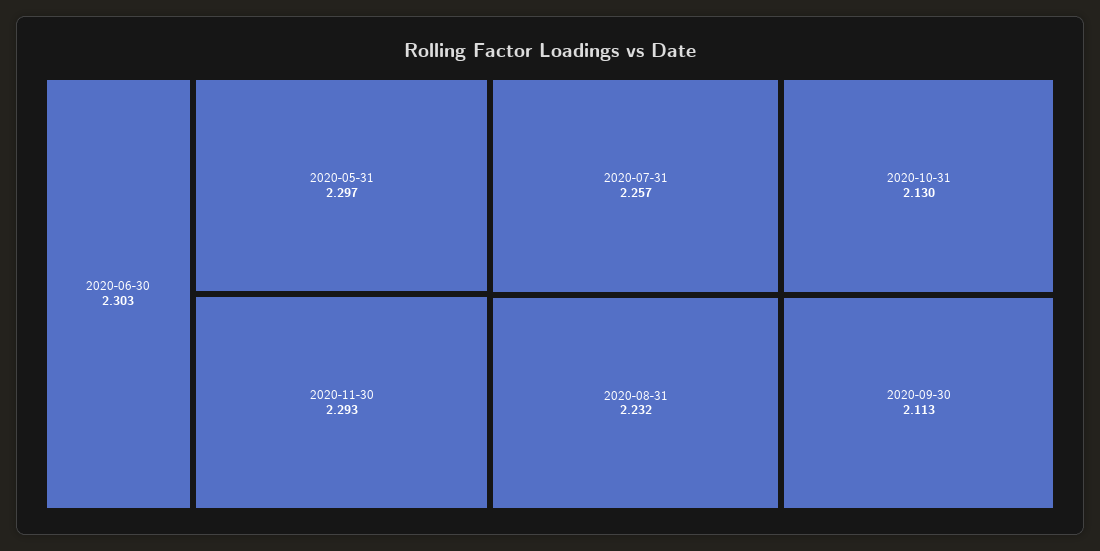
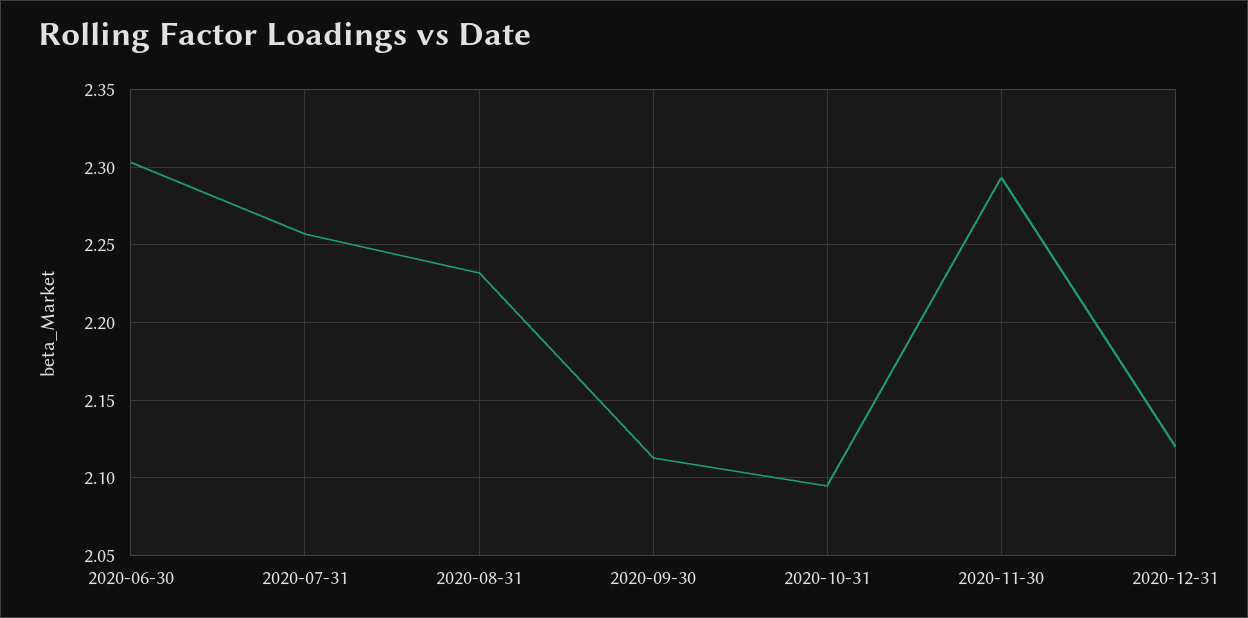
2020-05-31: 2.297 -> none
2020-10-31: 2.13 -> 2.095
2020-12-31: none -> 2.12

